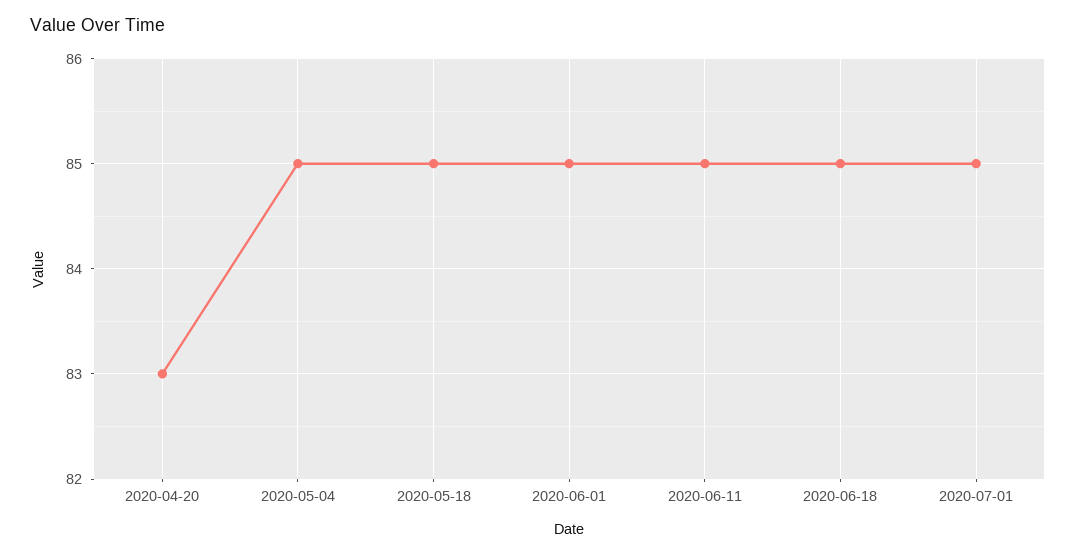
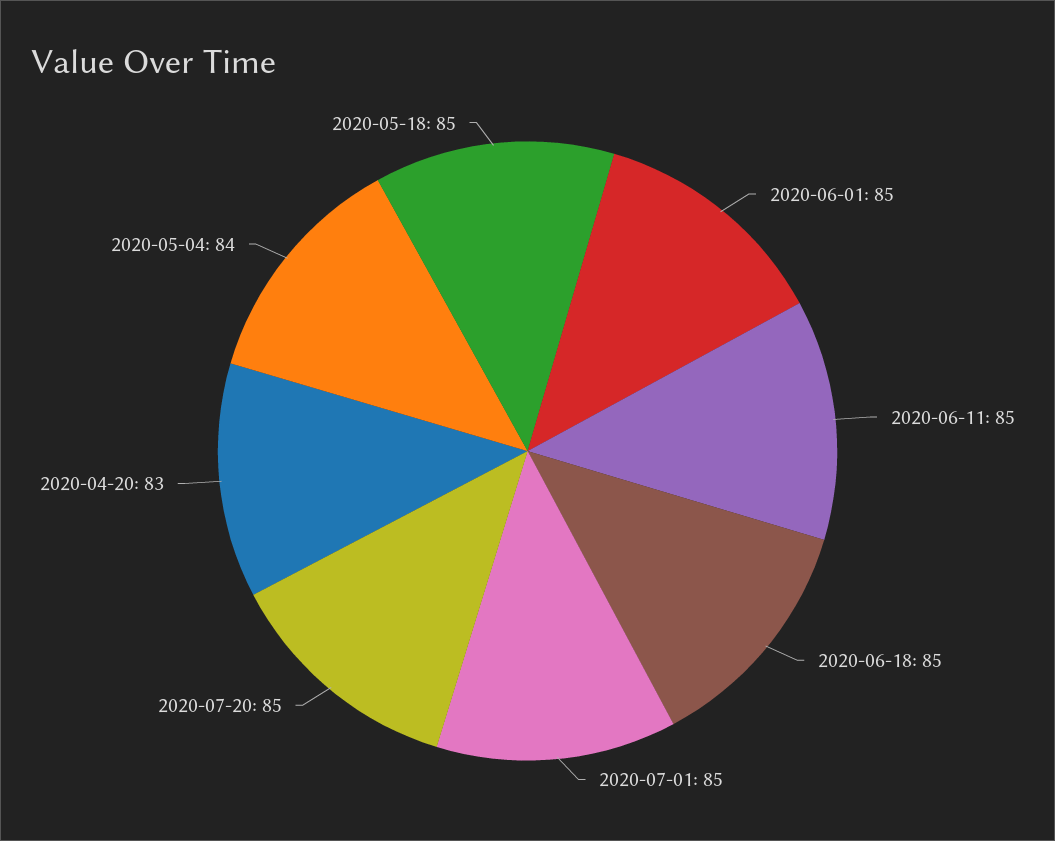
2020-05-04: 85 -> 84
2020-07-20: none -> 85

